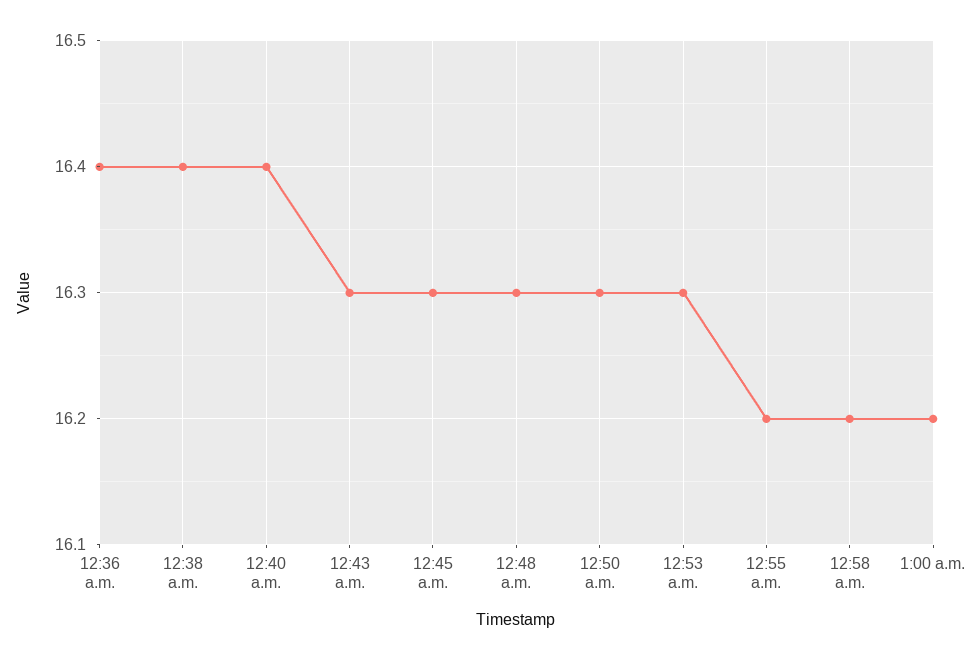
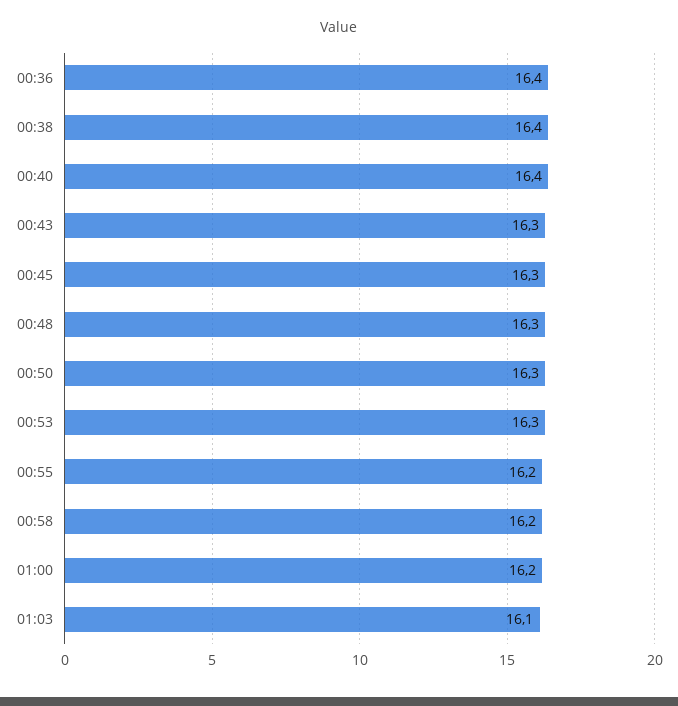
01:03: none -> 16.1

